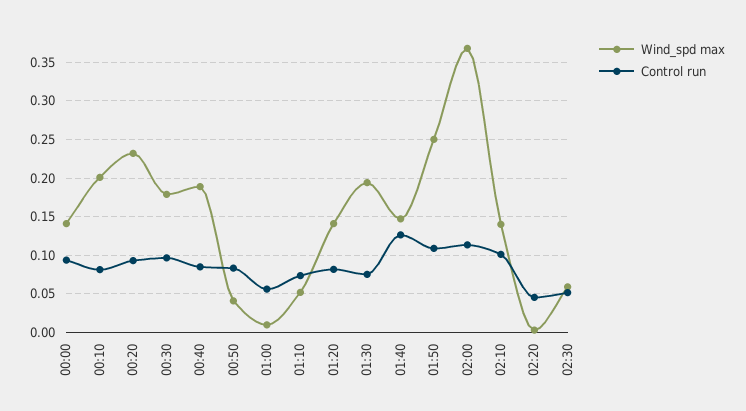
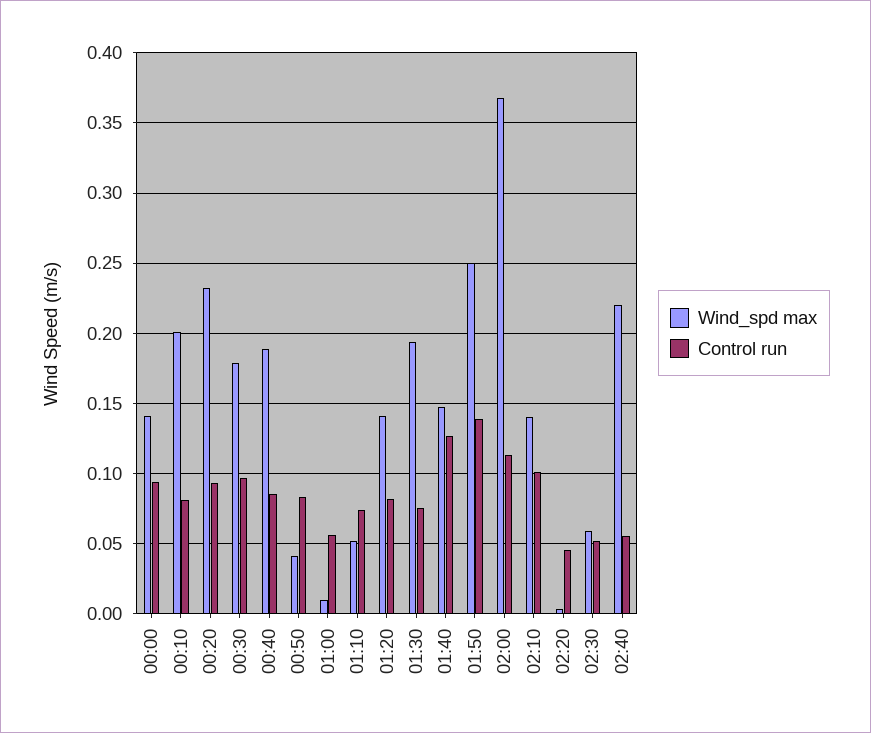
Control run, 01:50: 0.11 -> 0.14
Wind_spd max, 02:40: none -> 0.22
Control run, 02:40: none -> 0.055

